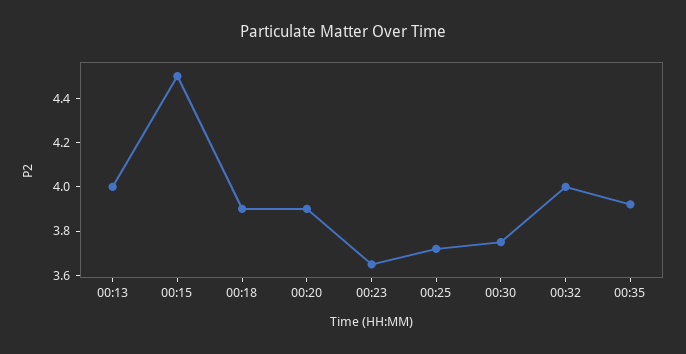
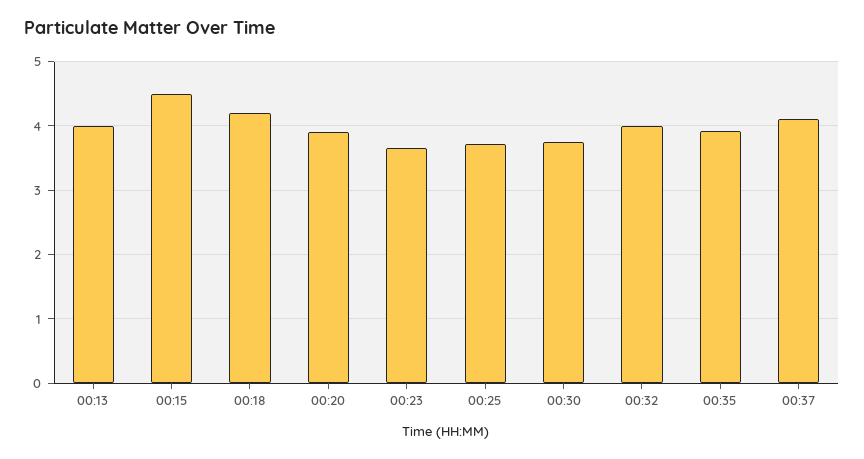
00:18: 3.9 -> 4.2
00:37: none -> 4.1

